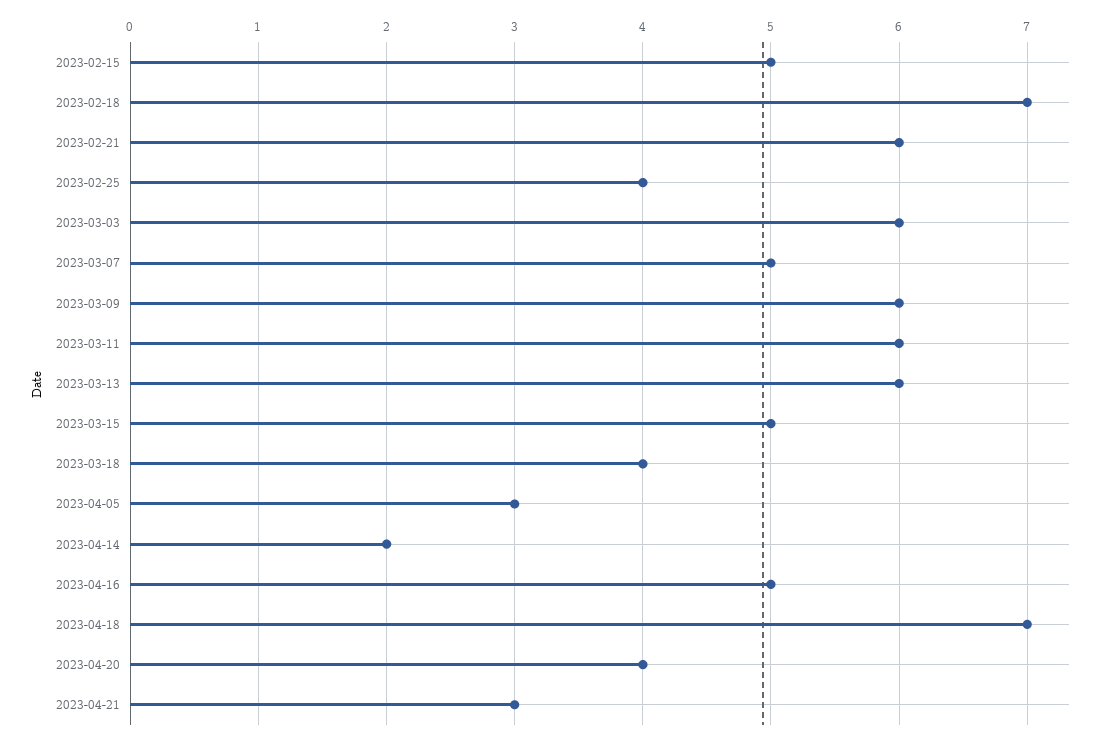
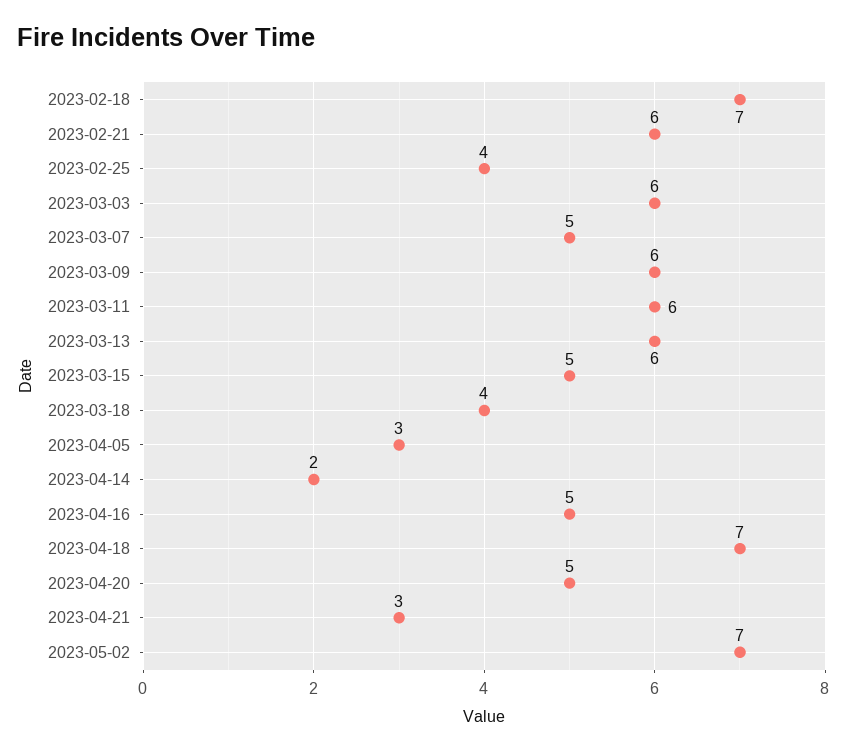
2023-02-15: 5 -> none
2023-04-20: 4 -> 5
2023-05-02: none -> 7

